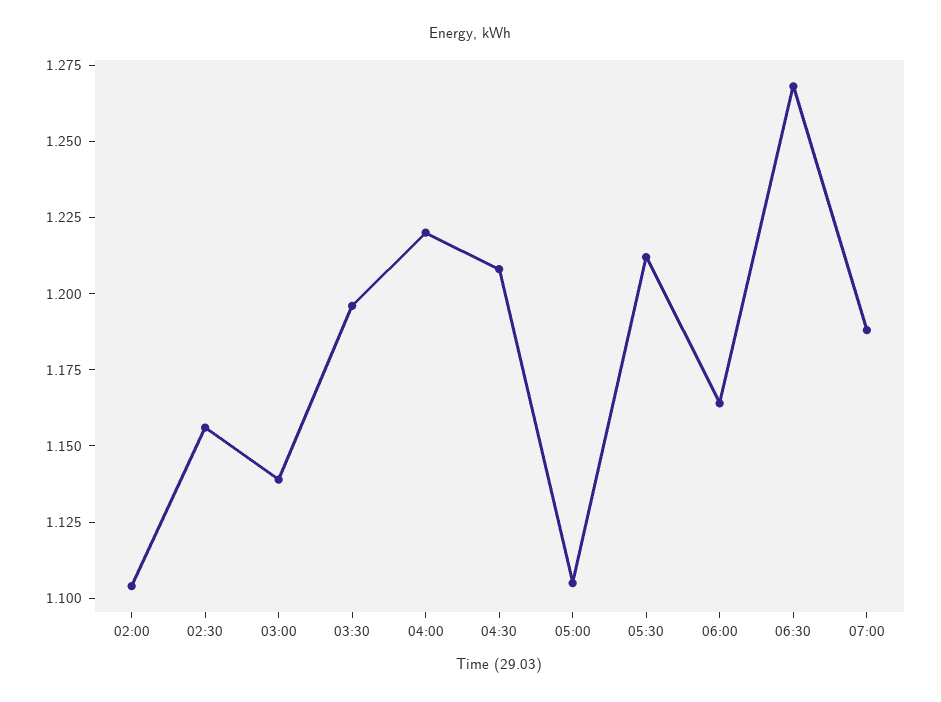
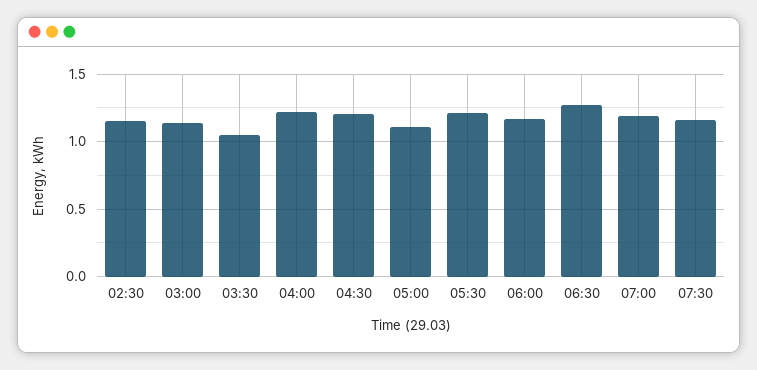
02:00: 1.105 -> none
03:30: 1.195 -> 1.05
07:30: none -> 1.15

